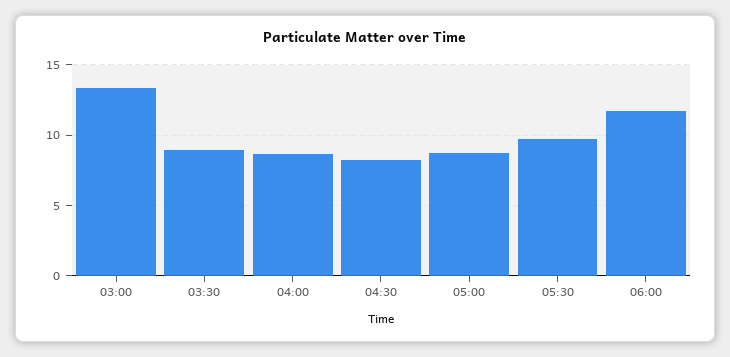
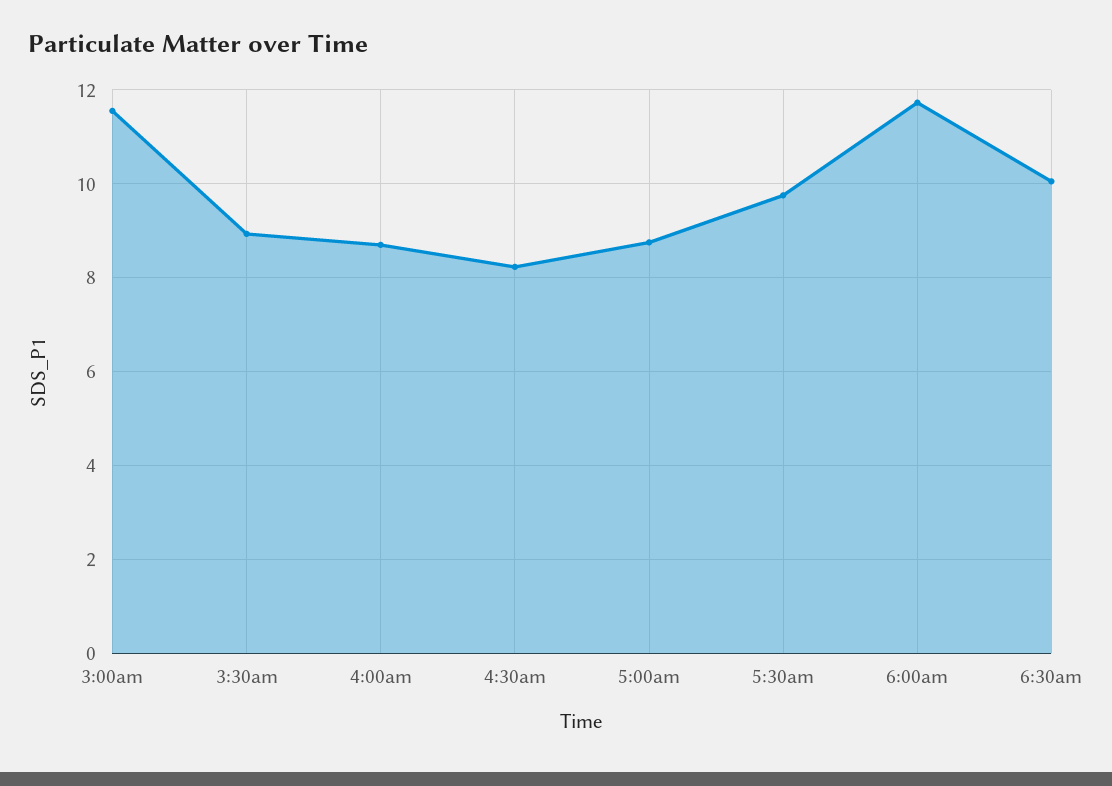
03:00: 13.5 -> 11.6
6:30am: none -> 10

